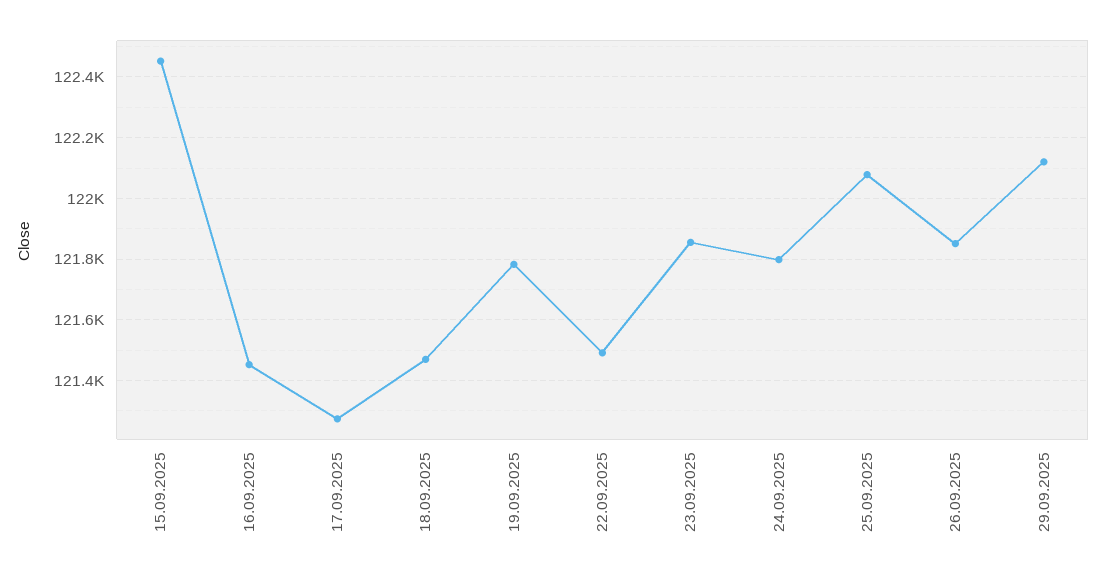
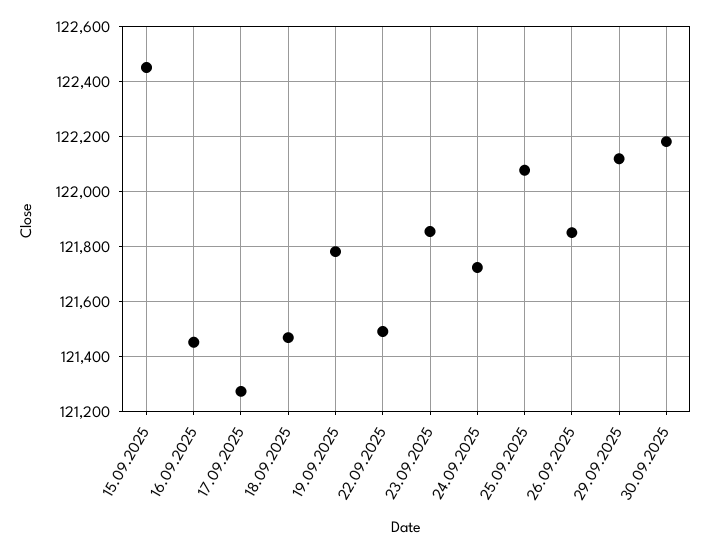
24.09.2025: 121800 -> 121725
30.09.2025: none -> 122175

